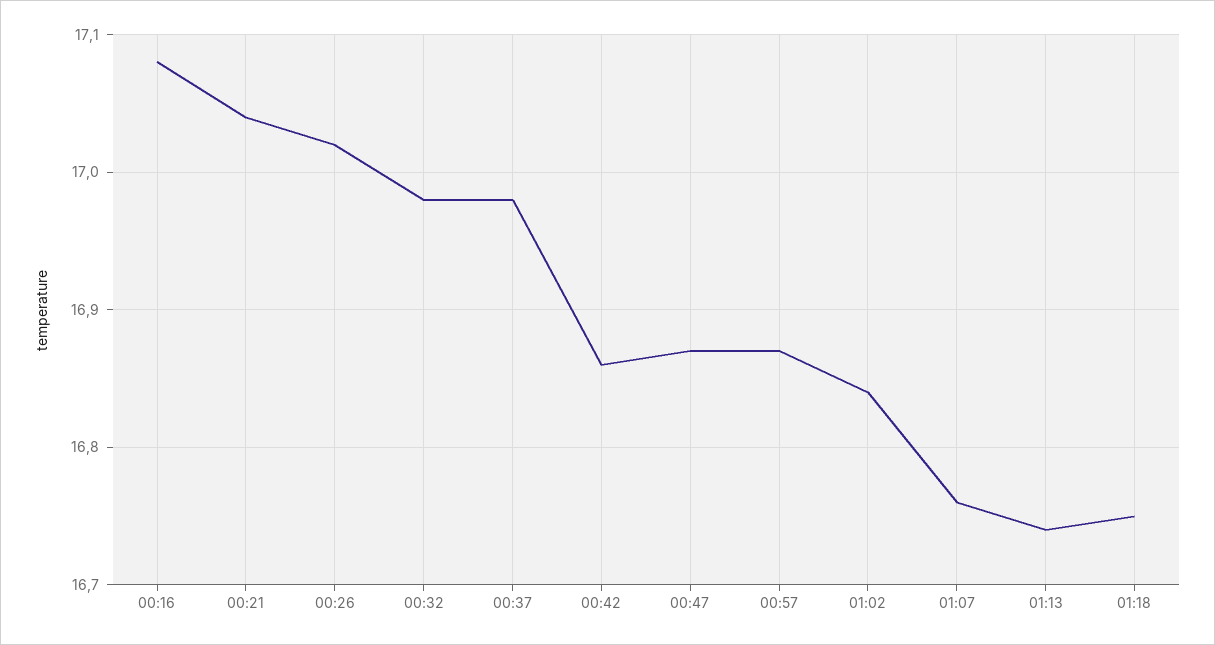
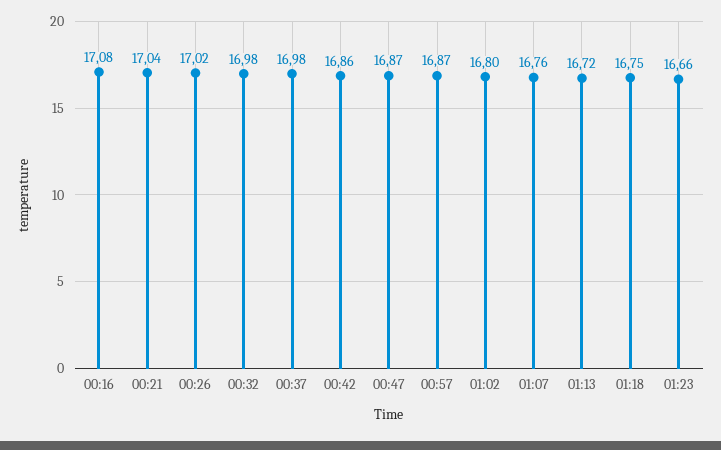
01:02: 16.84 -> 16.8
01:13: 16.74 -> 16.72
01:23: none -> 16.66

